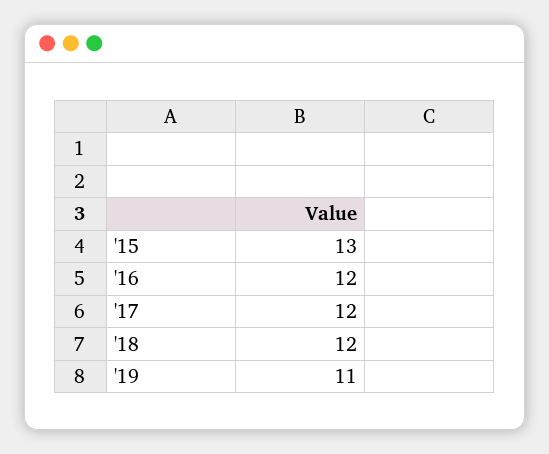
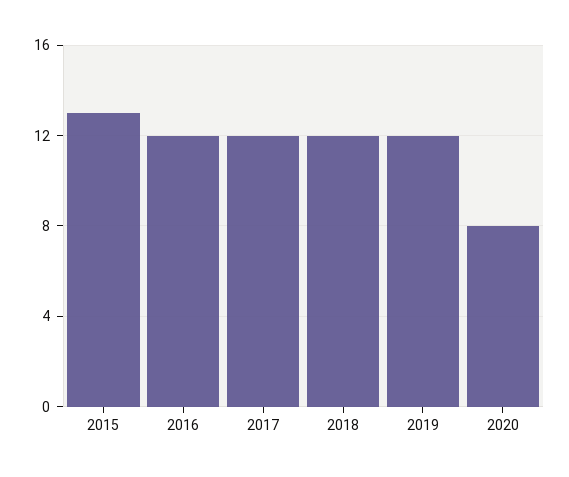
'19: 11 -> 12
2020: none -> 8

